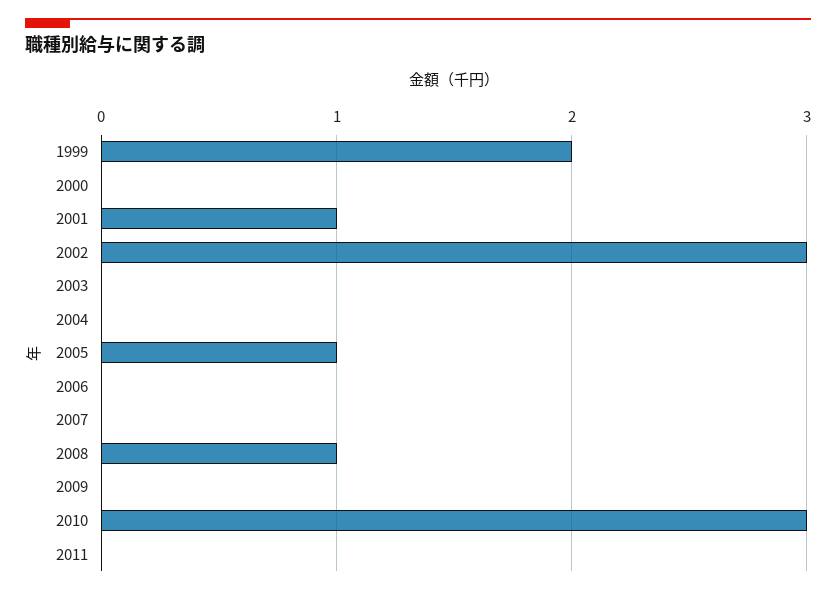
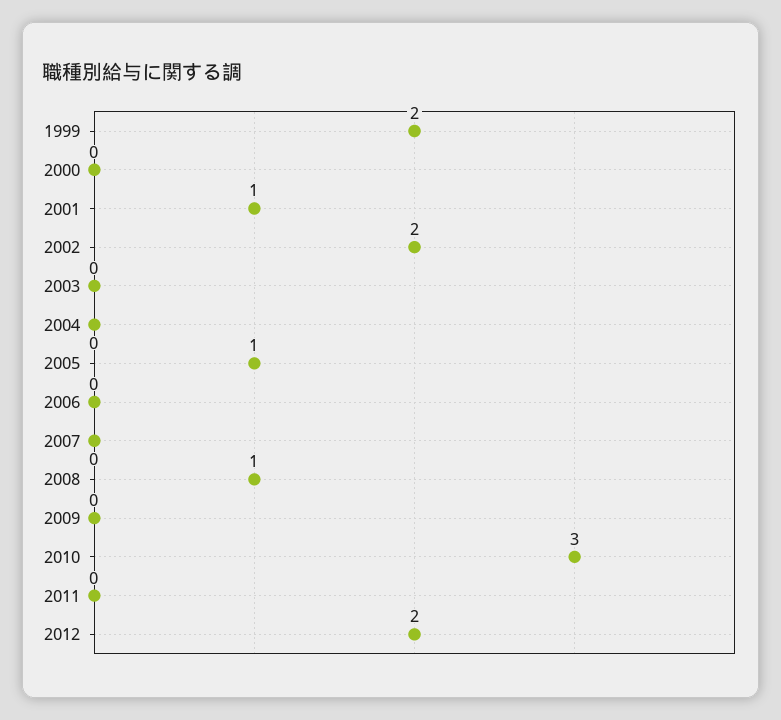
2002: 3 -> 2
2012: none -> 2

